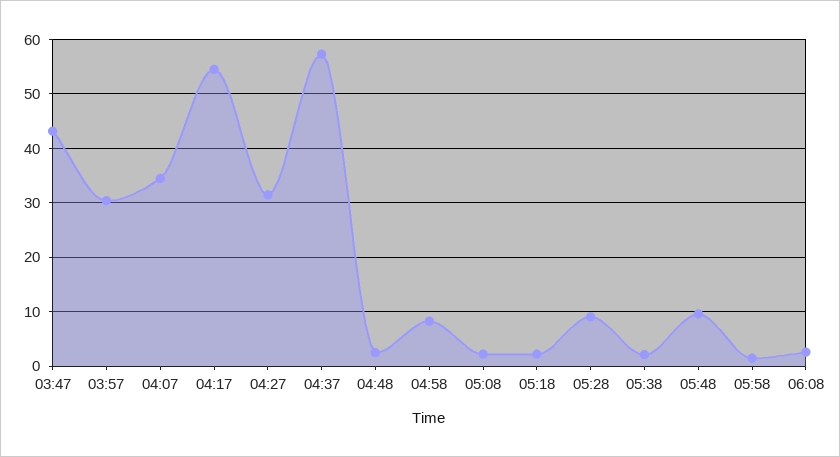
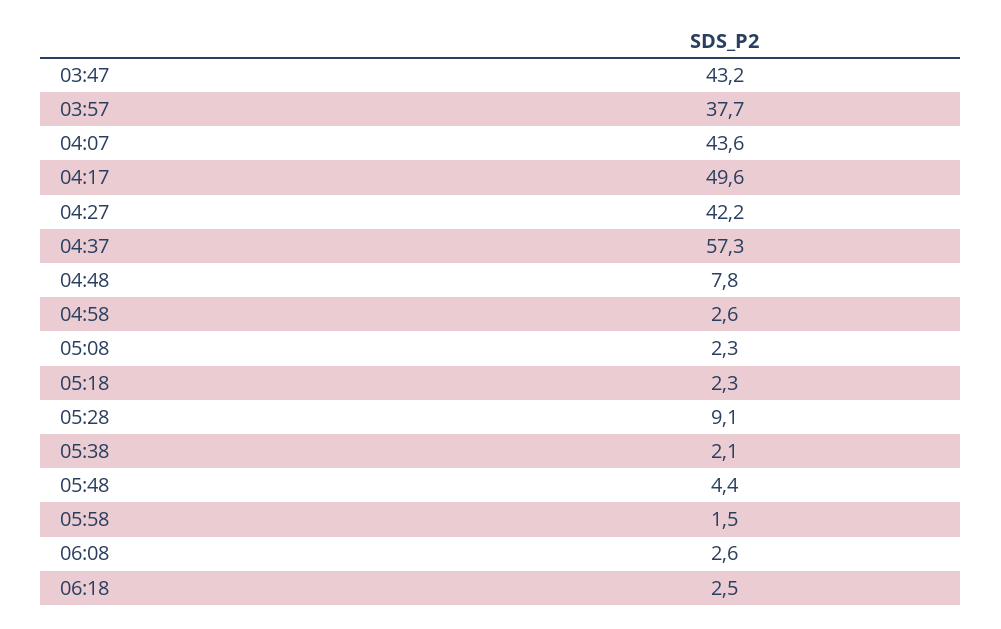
03:57: 30 -> 37.7
04:07: 34 -> 43.6
04:17: 54 -> 49.6
04:27: 32 -> 42.2
04:48: 2 -> 7.8
04:58: 8 -> 2.6
05:48: 10 -> 4.4
06:18: none -> 2.5

